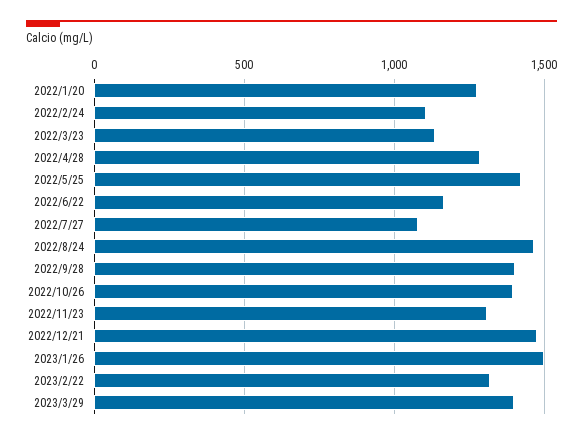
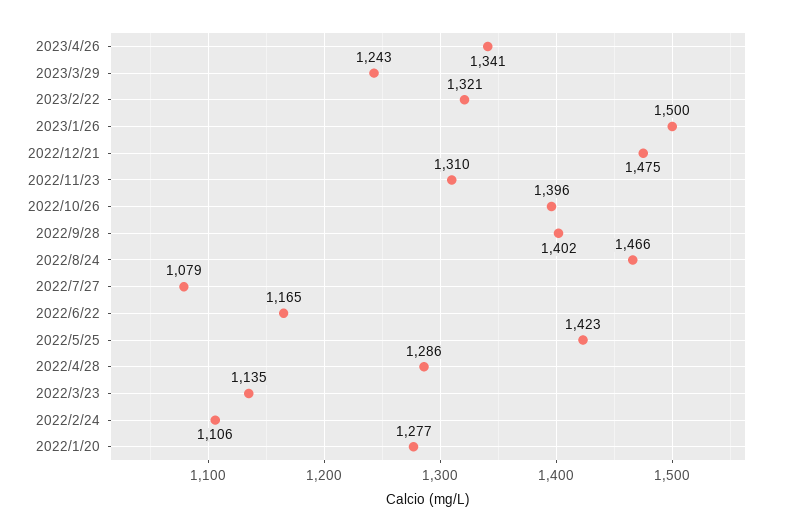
2023/3/29: 1400 -> 1243
2023/4/26: none -> 1341

